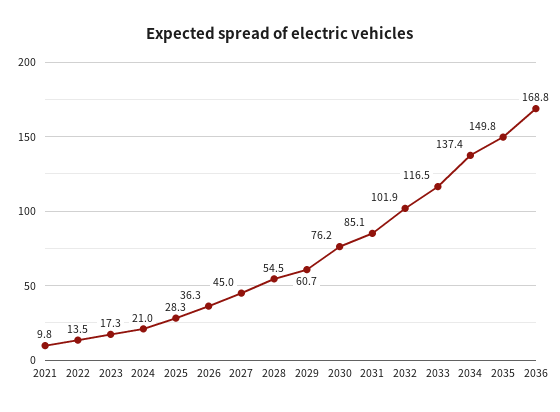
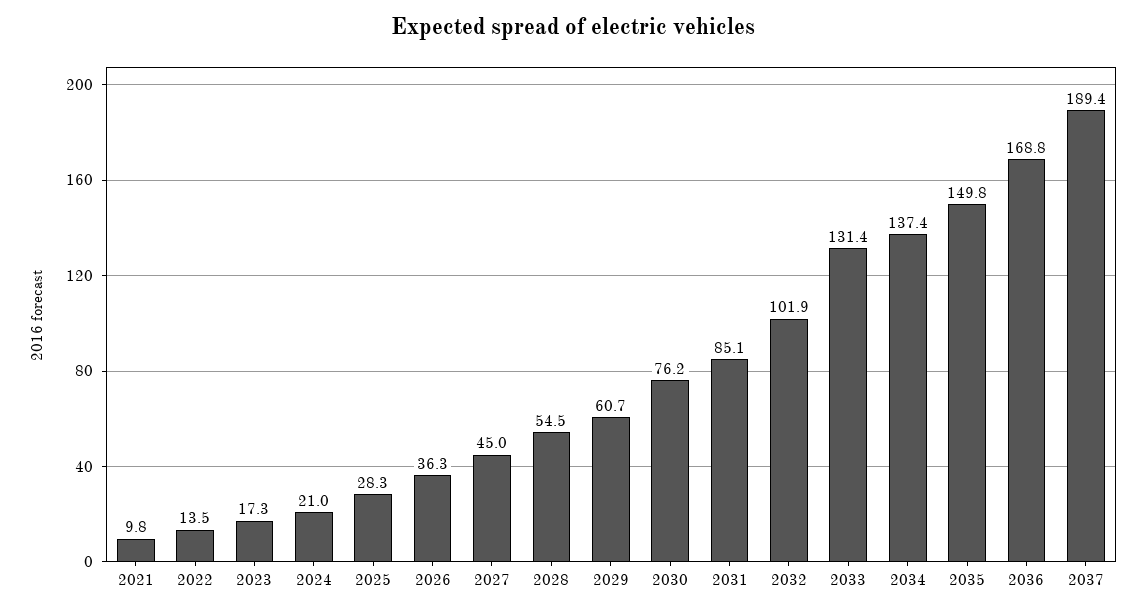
2033: 116.5 -> 131.4
2037: none -> 189.4

